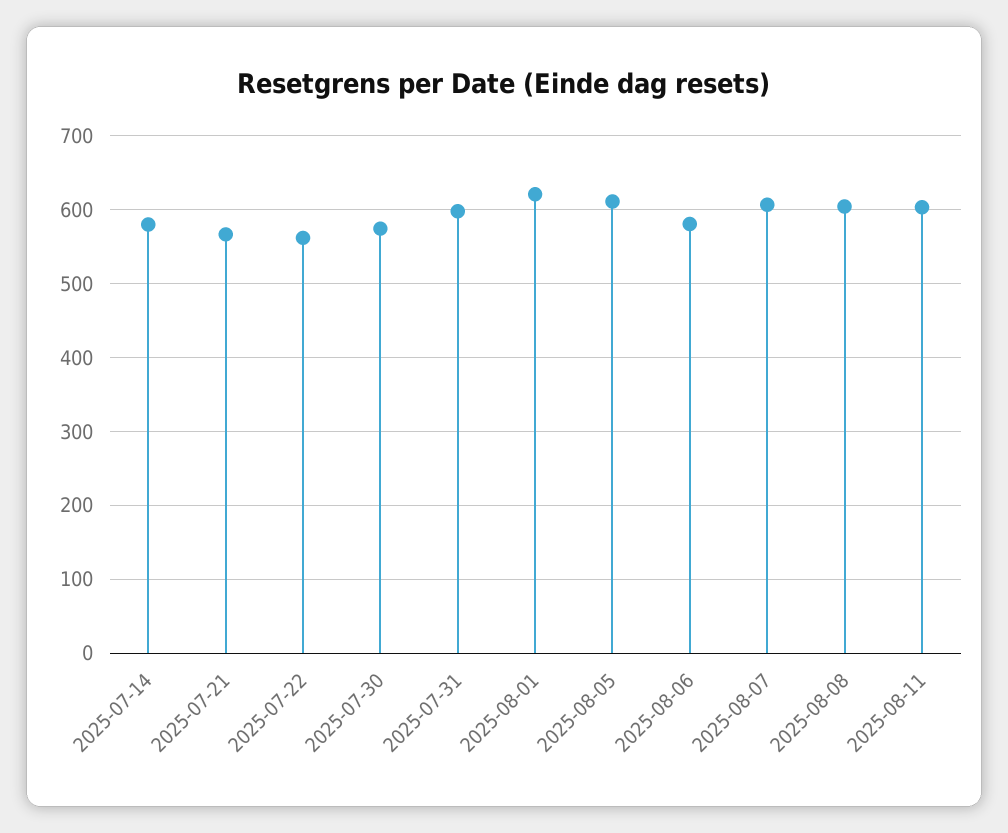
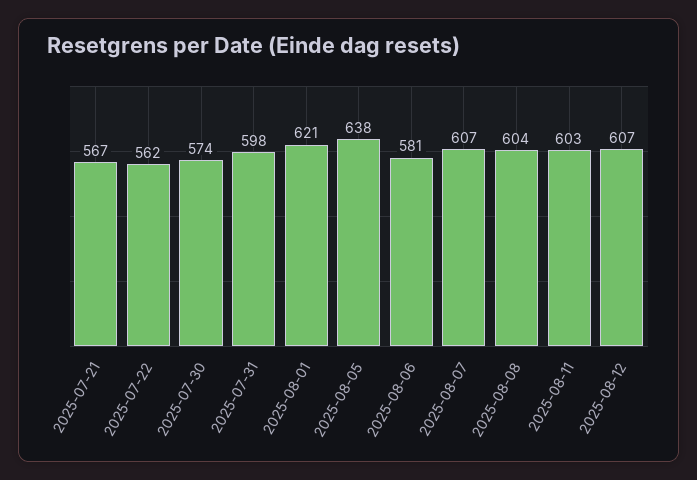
2025-07-14: 580 -> none
2025-08-05: 610 -> 638
2025-08-12: none -> 607

